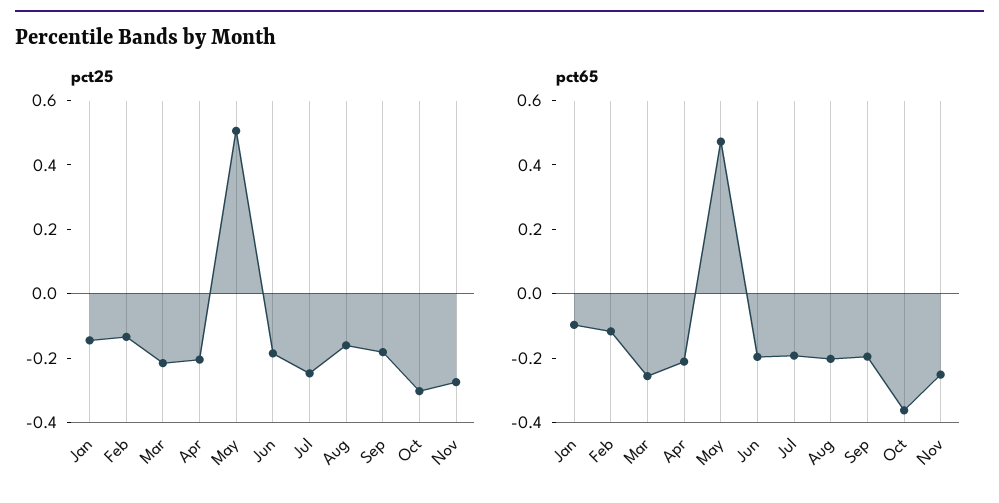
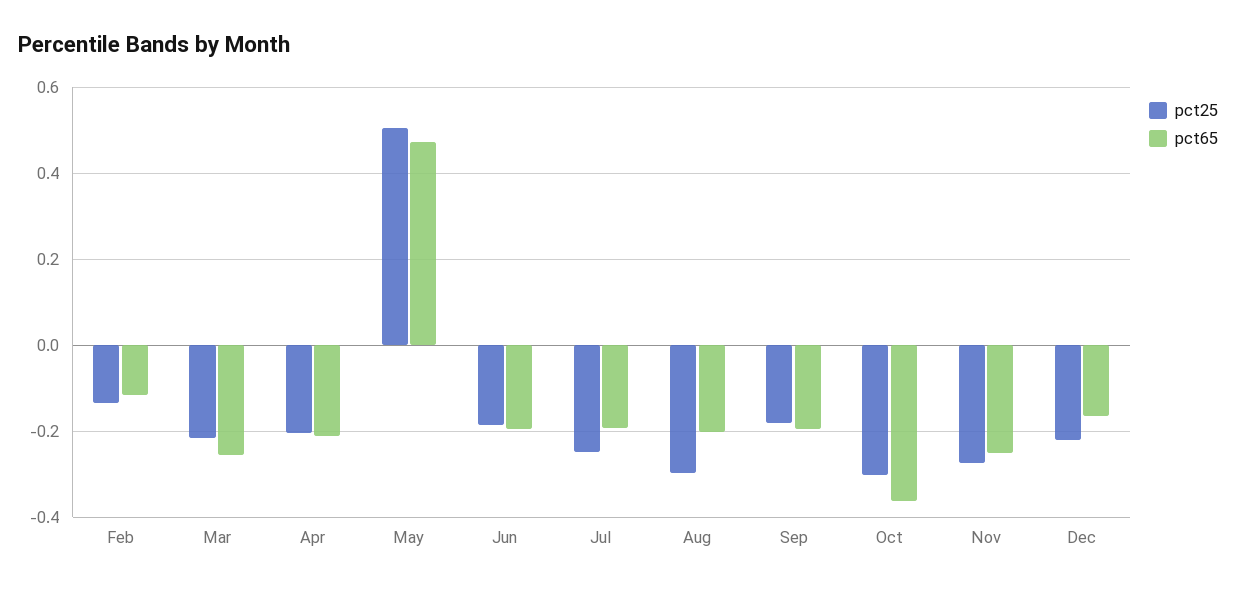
pct25, Jan: -0.15 -> none
pct25, Aug: -0.15 -> -0.3
pct65, Jan: -0.1 -> none
pct25, Dec: none -> -0.22
pct65, Dec: none -> -0.16

